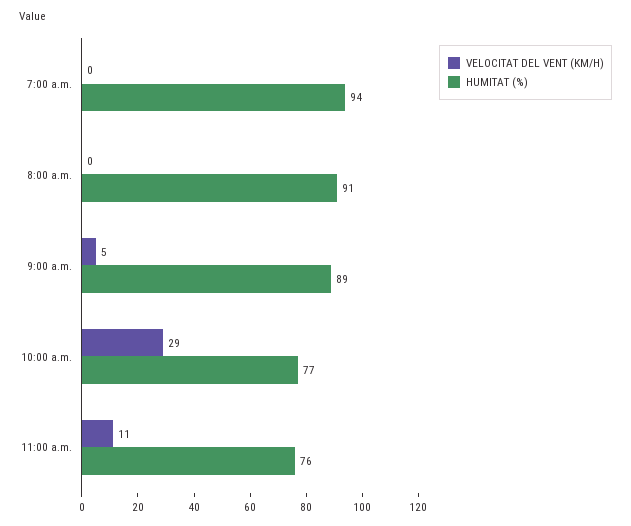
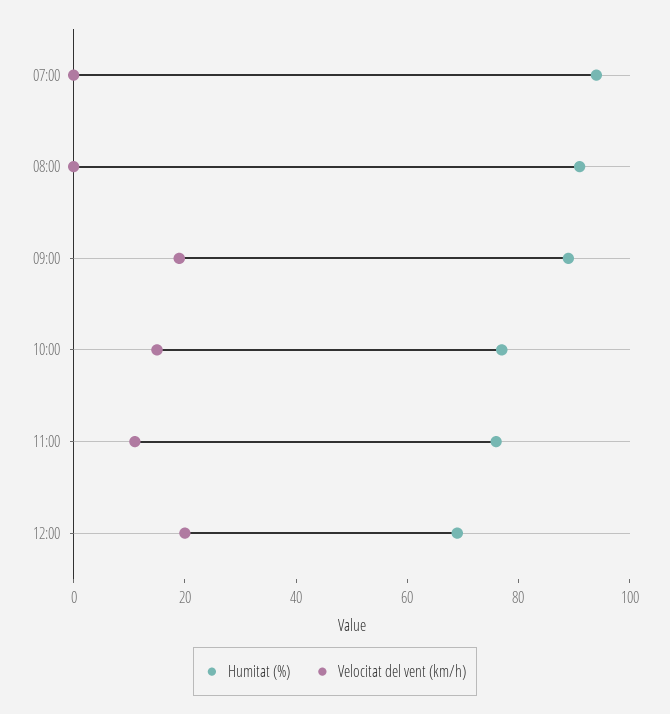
VELOCITAT DEL VENT (KM/H), 9:00 a.m.: 5 -> 20
VELOCITAT DEL VENT (KM/H), 10:00 a.m.: 29 -> 15
HUMITAT (%), 12:00: none -> 70
VELOCITAT DEL VENT (KM/H), 12:00: none -> 20

